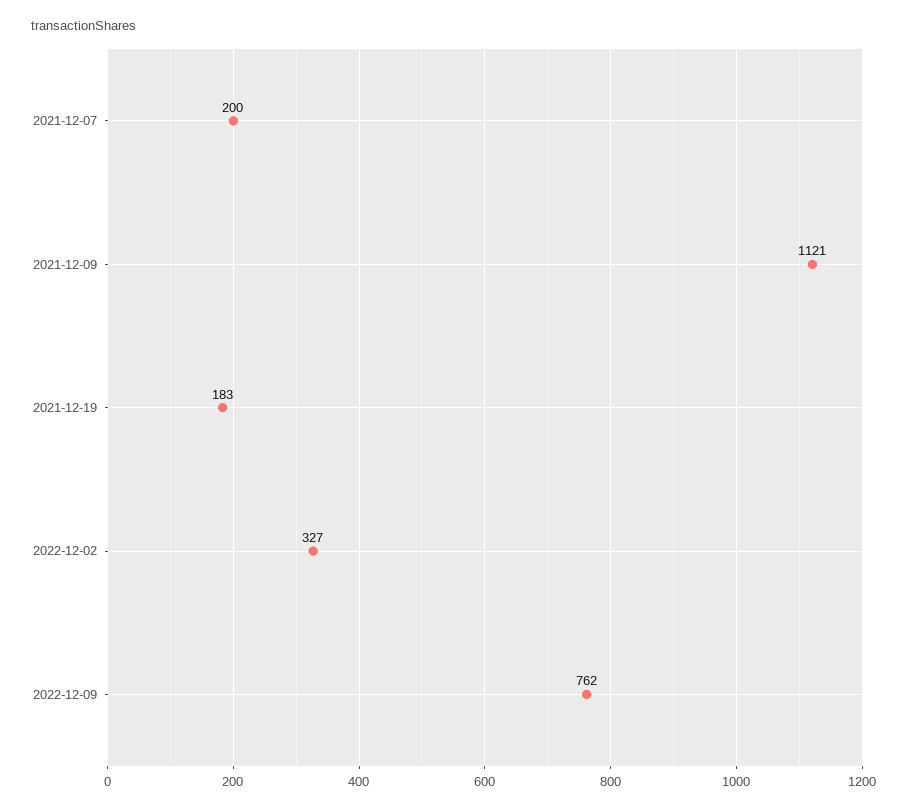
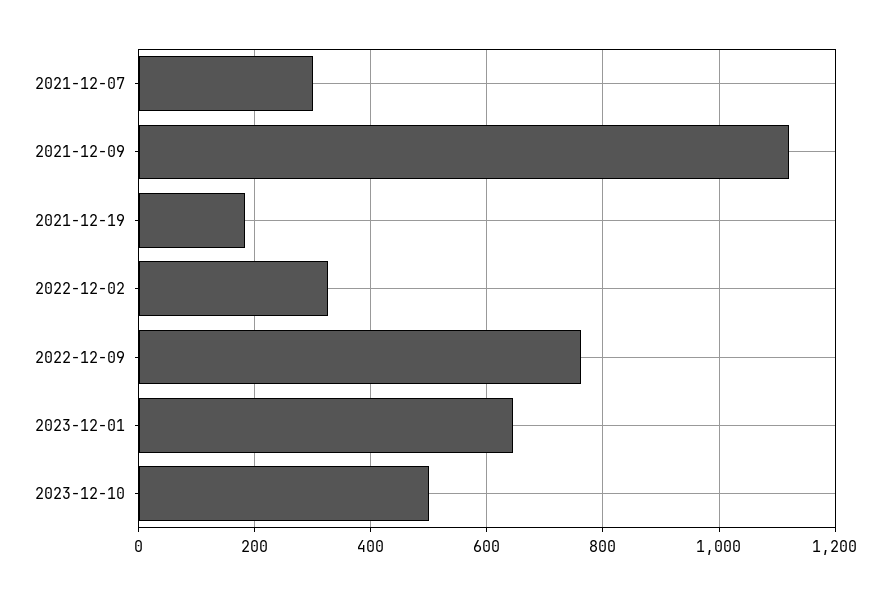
2021-12-07: 200 -> 300
2023-12-01: none -> 640
2023-12-10: none -> 500

